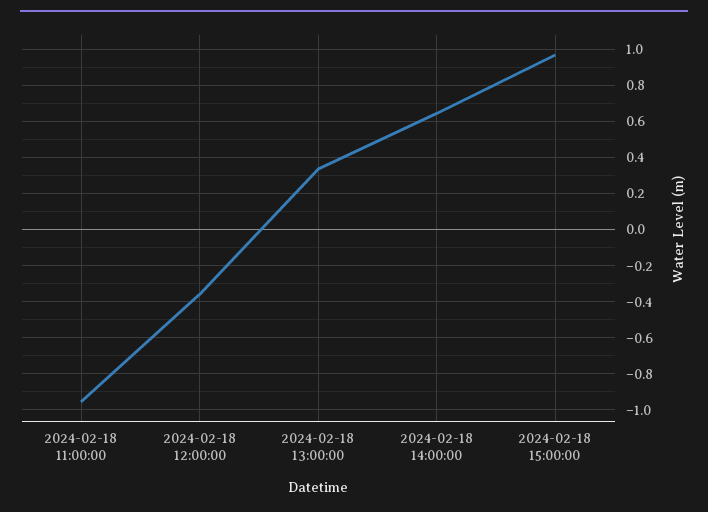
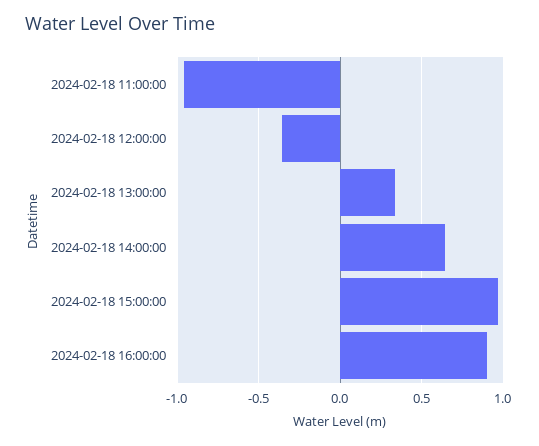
2024-02-18 16:00:00: none -> 0.9

